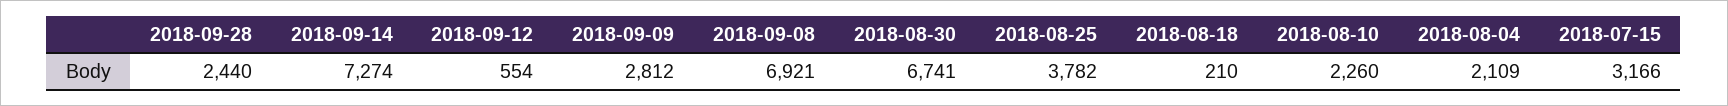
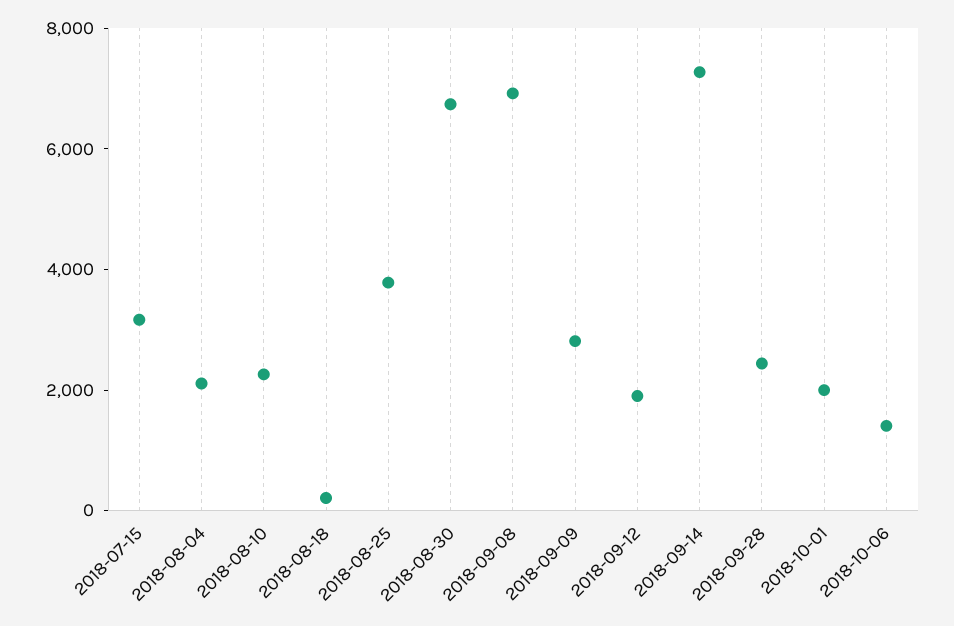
2018-09-12: 554 -> 2000
2018-10-01: none -> 2000
2018-10-06: none -> 1500

